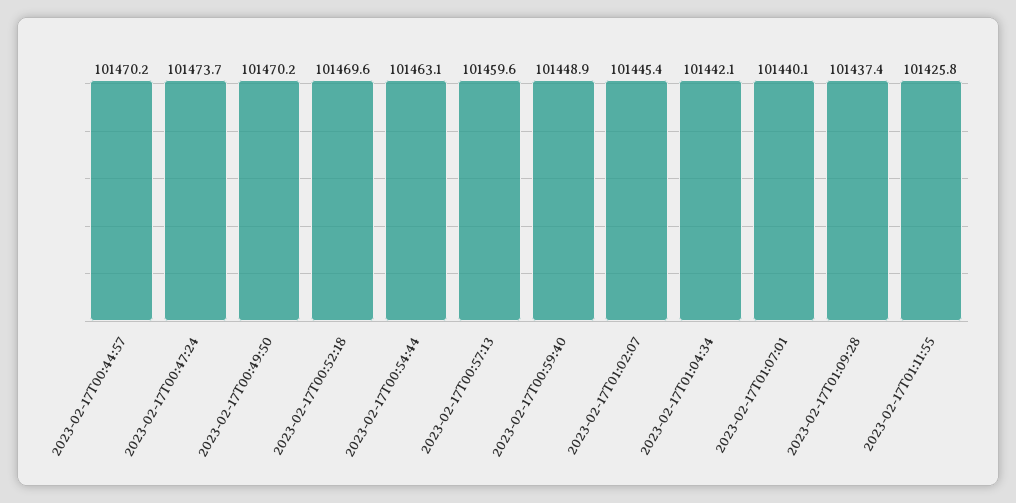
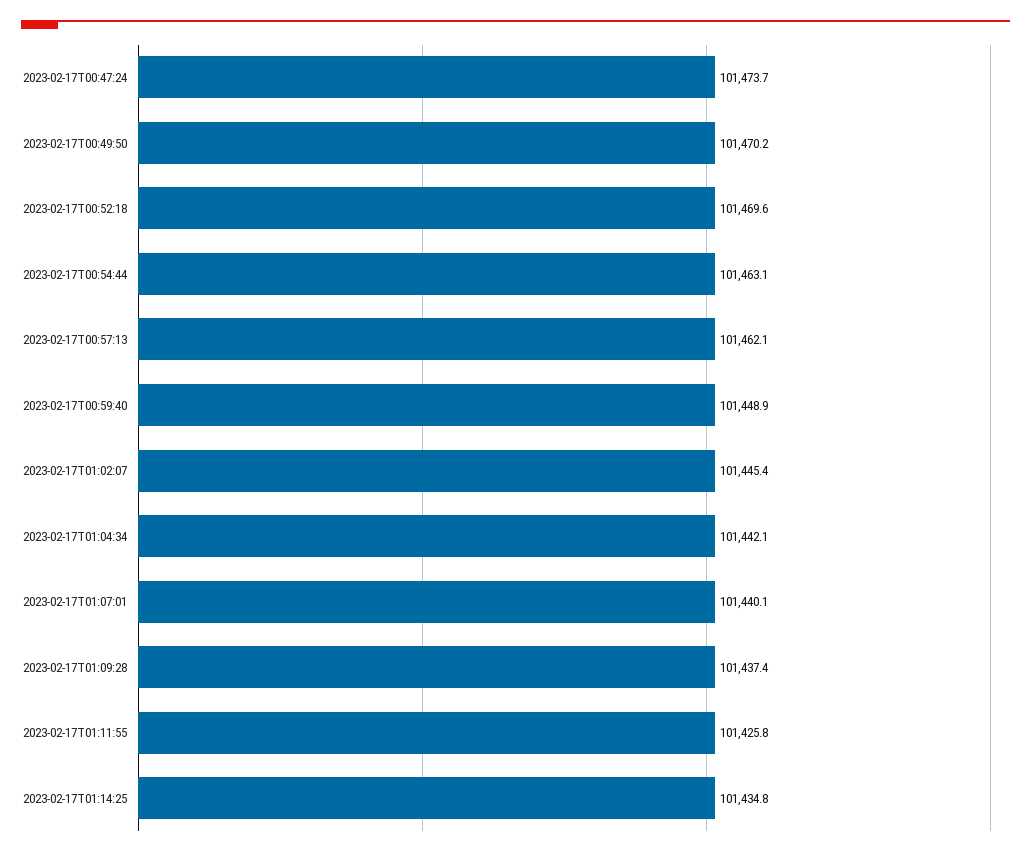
2023-02-17T00:44:57: 101470.2 -> none
2023-02-17T00:57:13: 101459.6 -> 101462.1
2023-02-17T01:14:25: none -> 101434.8

